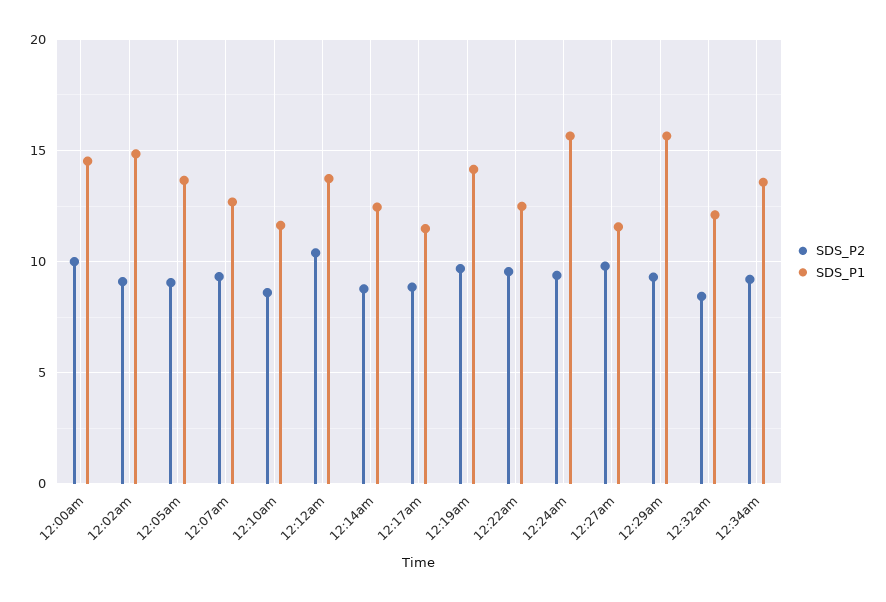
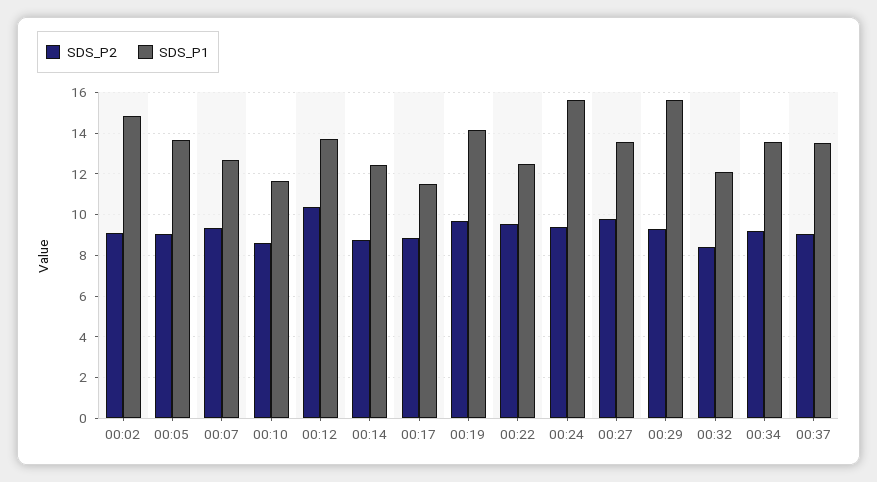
SDS_P2, 12:00am: 10 -> none
SDS_P1, 12:00am: 14.5 -> none
SDS_P1, 12:27am: 11.5 -> 13.5
SDS_P2, 00:37: none -> 9
SDS_P1, 00:37: none -> 13.5

